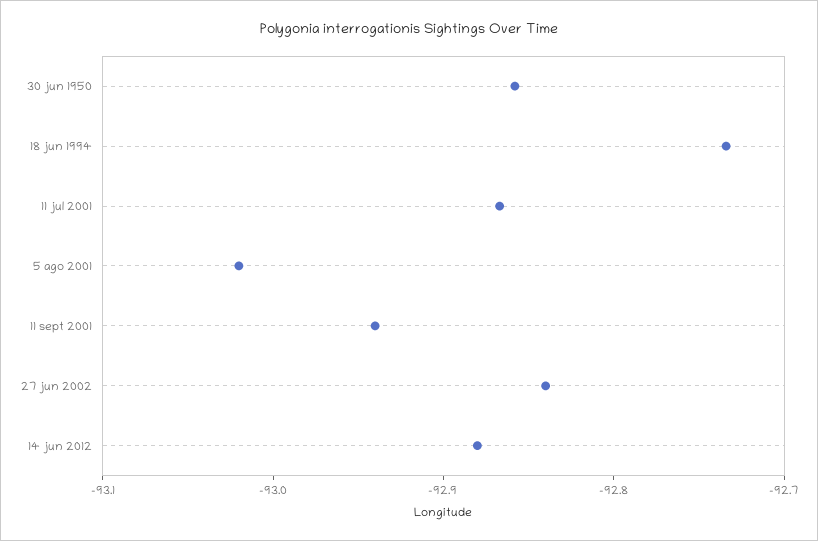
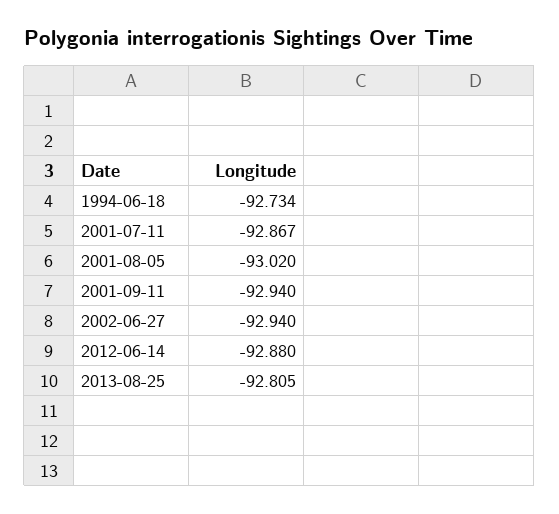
30 jun 1950: -92.86 -> none
27 jun 2002: -92.84 -> -92.94
2013-08-25: none -> -92.805

